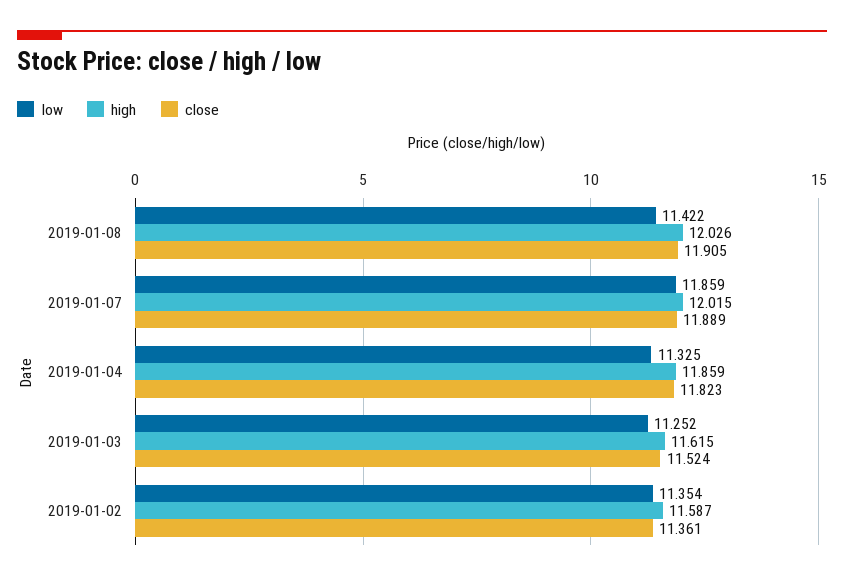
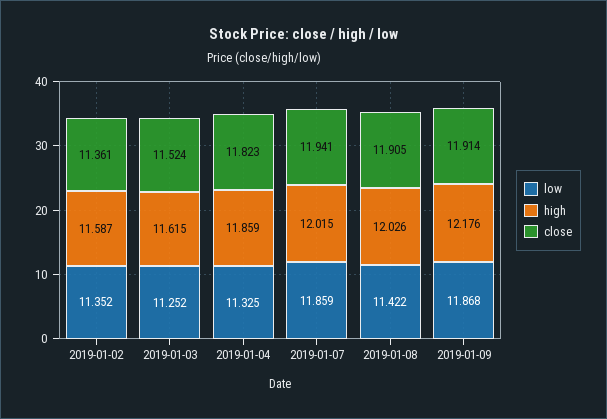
close, 2019-01-07: 11.889 -> 11.941
low, 2019-01-02: 11.354 -> 11.352
low, 2019-01-09: none -> 11.868
high, 2019-01-09: none -> 12.176
close, 2019-01-09: none -> 11.914

